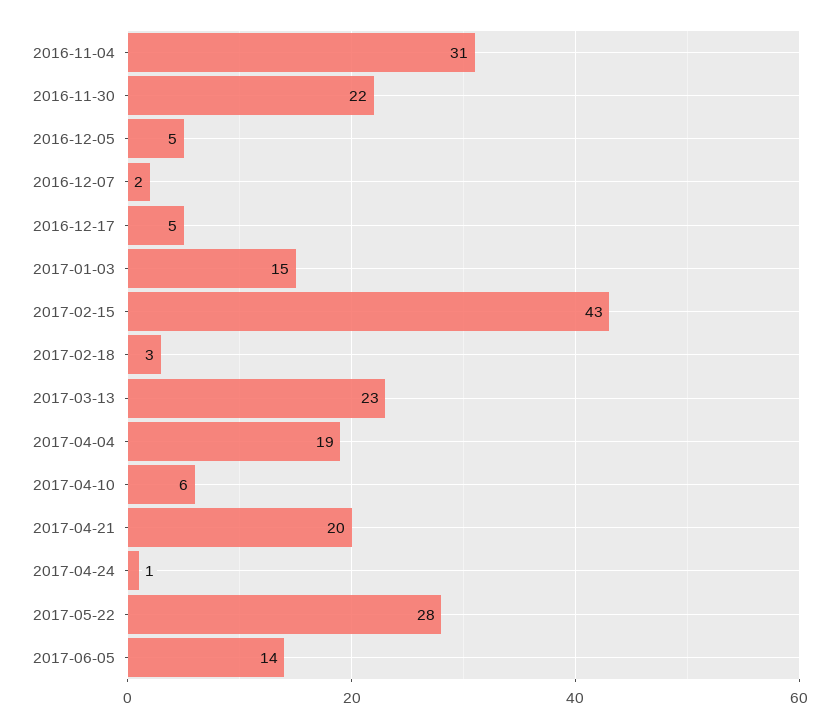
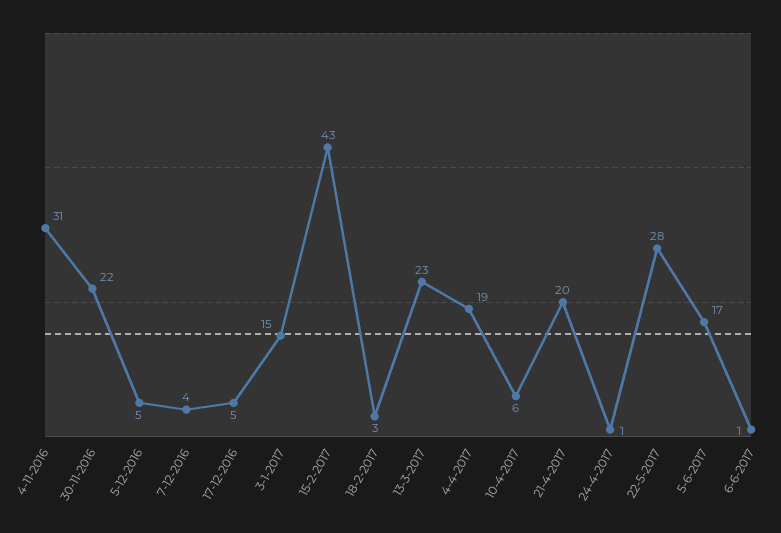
2016-12-07: 2 -> 4
2017-06-05: 14 -> 17
6-6-2017: none -> 1

